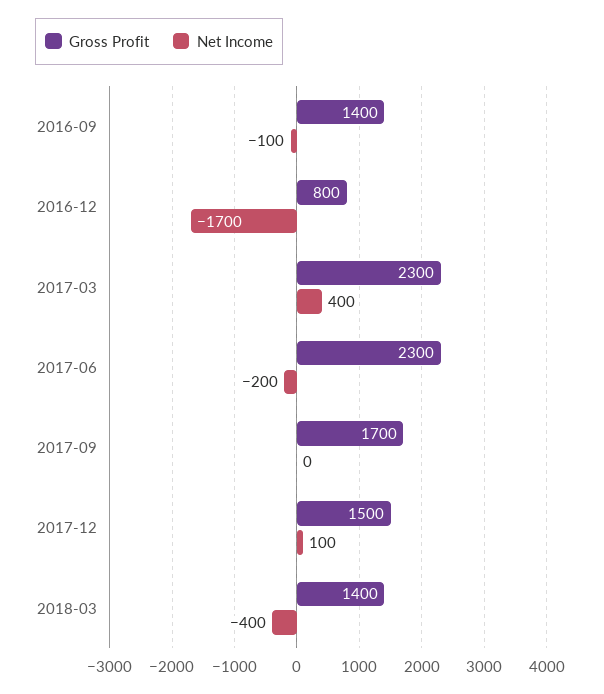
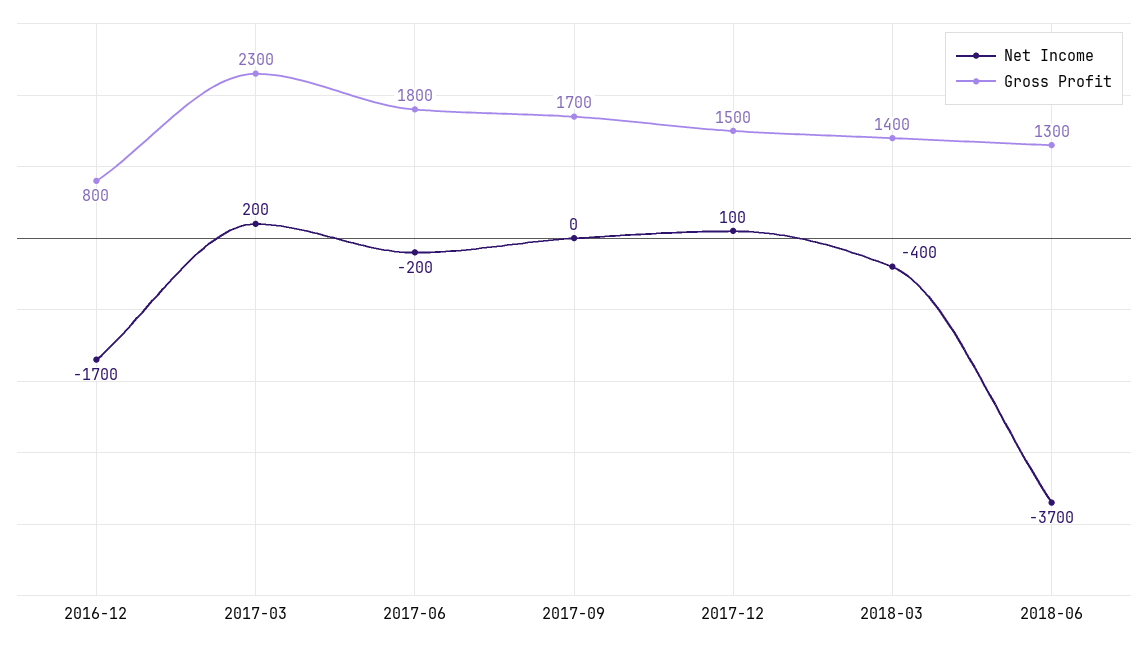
Gross Profit, 2016-09: 1400 -> none
Net Income, 2016-09: -100 -> none
Net Income, 2017-03: 400 -> 200
Gross Profit, 2017-06: 2300 -> 1800
Net Income, 2018-06: none -> -3700
Gross Profit, 2018-06: none -> 1300

